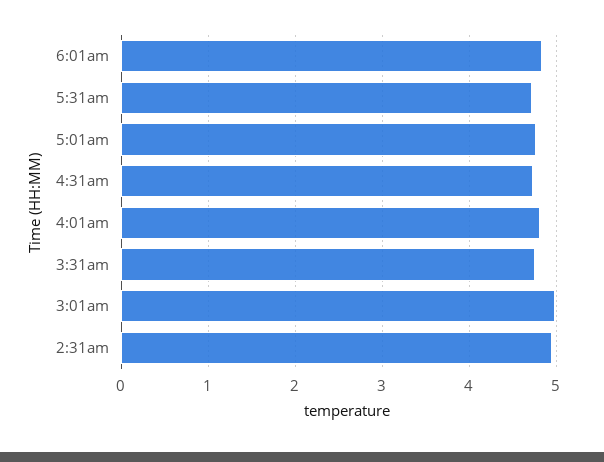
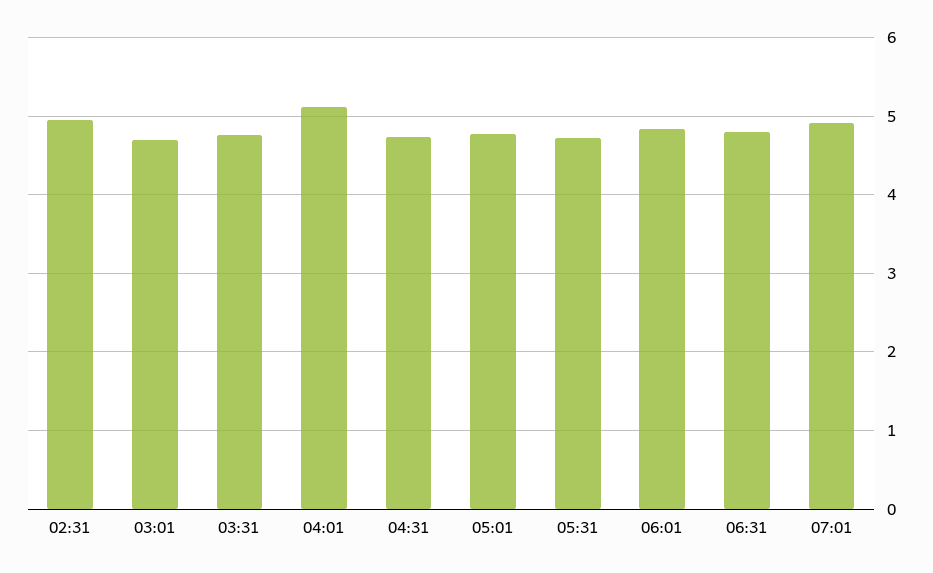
4:01am: 4.8 -> 5.1
3:01am: 5 -> 4.7
06:31: none -> 4.8
07:01: none -> 4.9

